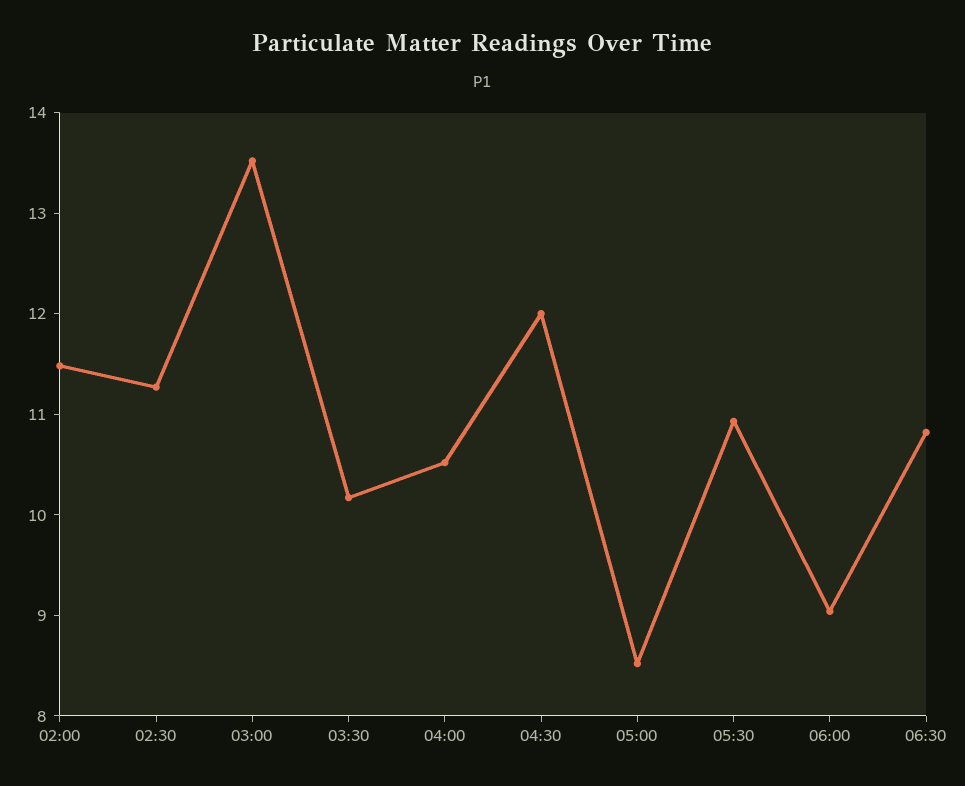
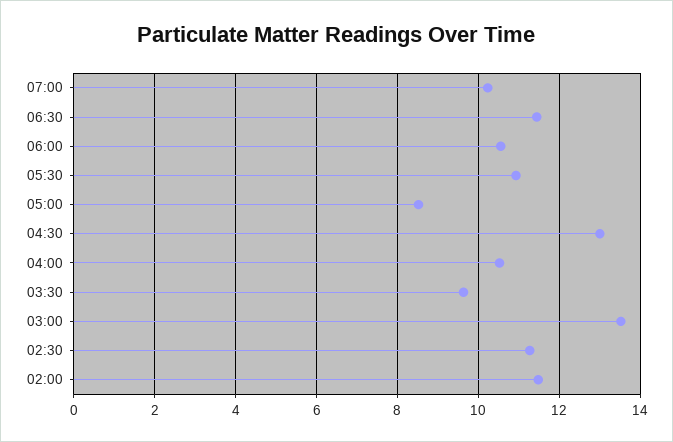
03:30: 10.2 -> 9.6
04:30: 12 -> 13
06:00: 9 -> 10.6
06:30: 10.8 -> 11.4
07:00: none -> 10.2

